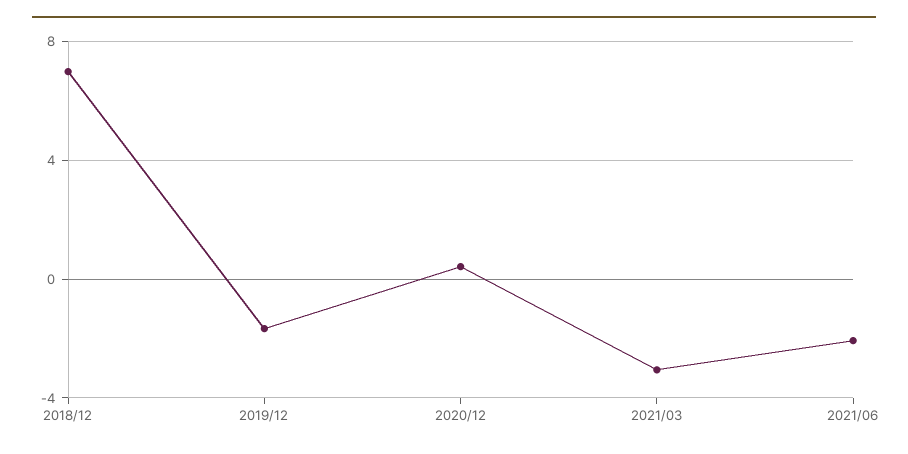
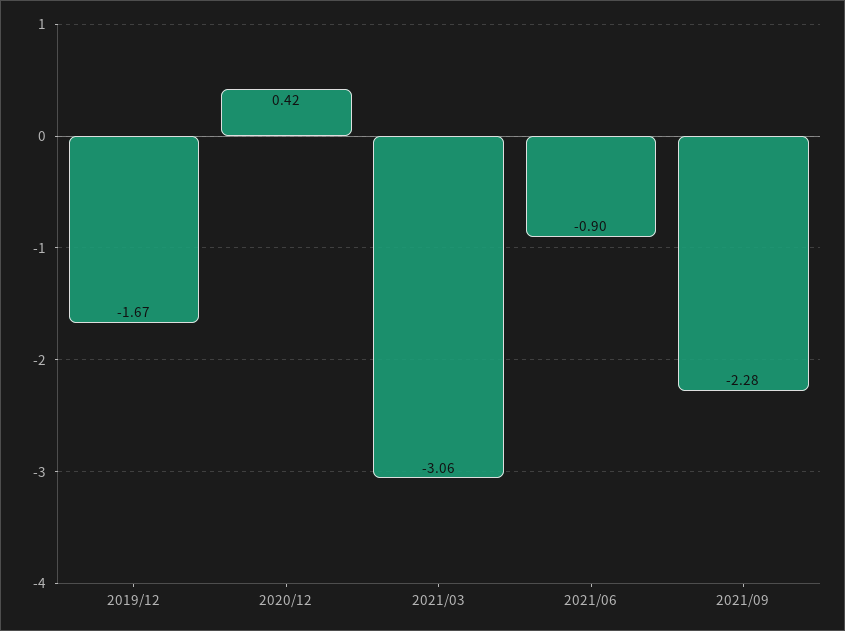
2018/12: 7 -> none
2021/06: -2 -> -0.9
2021/09: none -> -2.28

